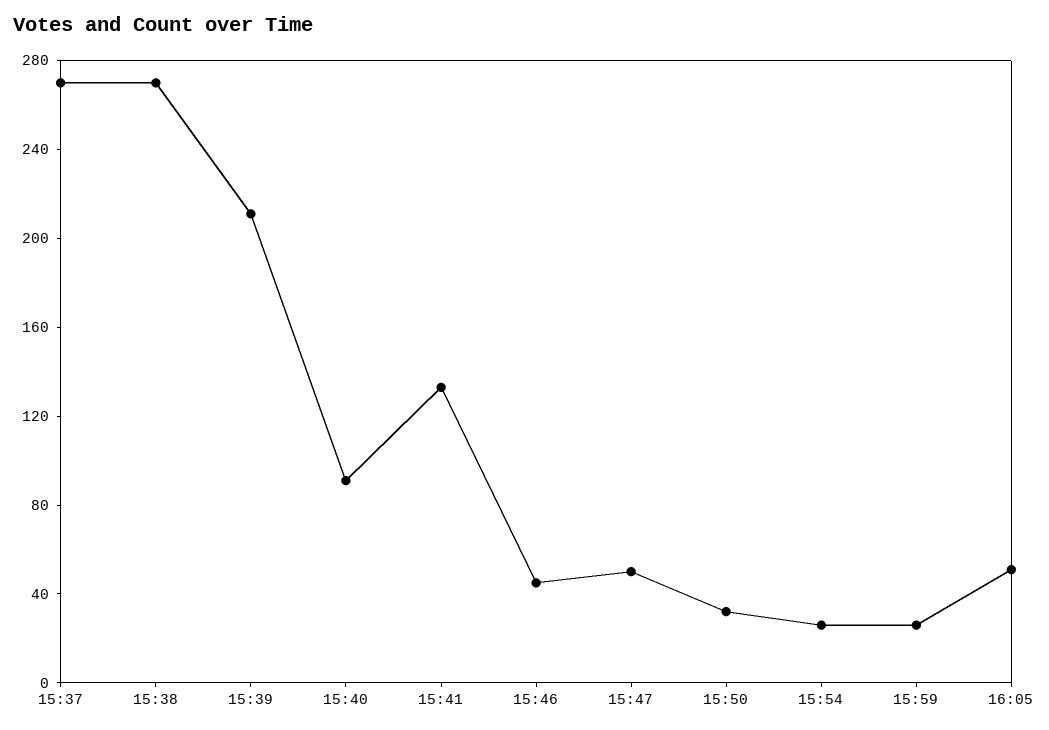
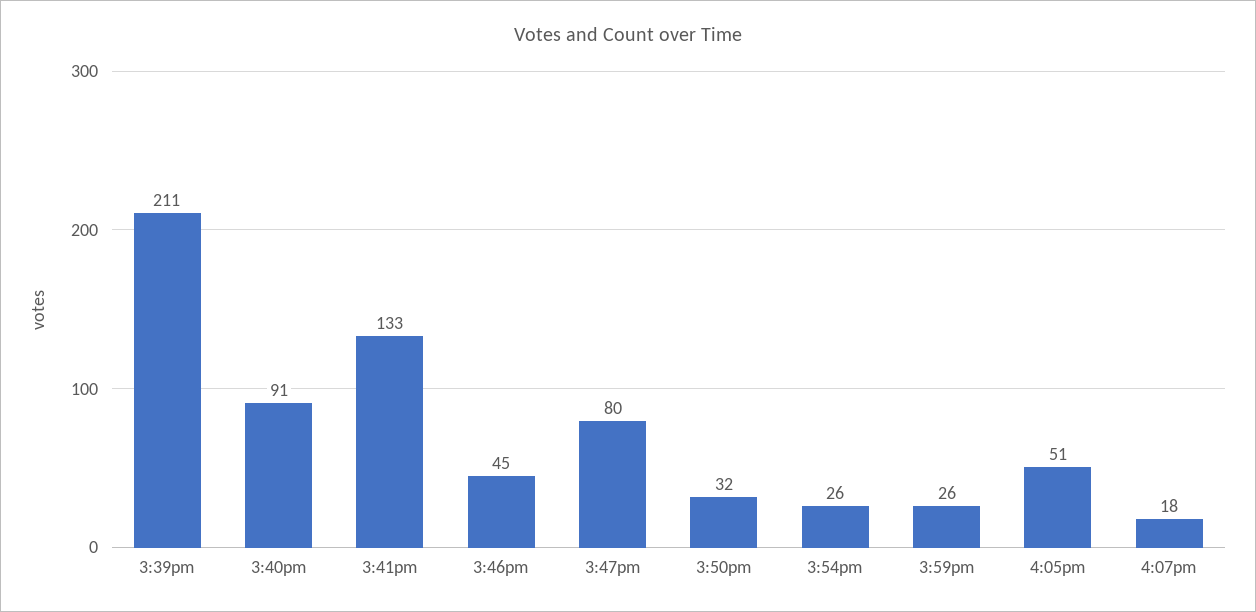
15:37: 270 -> none
15:38: 270 -> none
15:47: 50 -> 80
4:07pm: none -> 18

